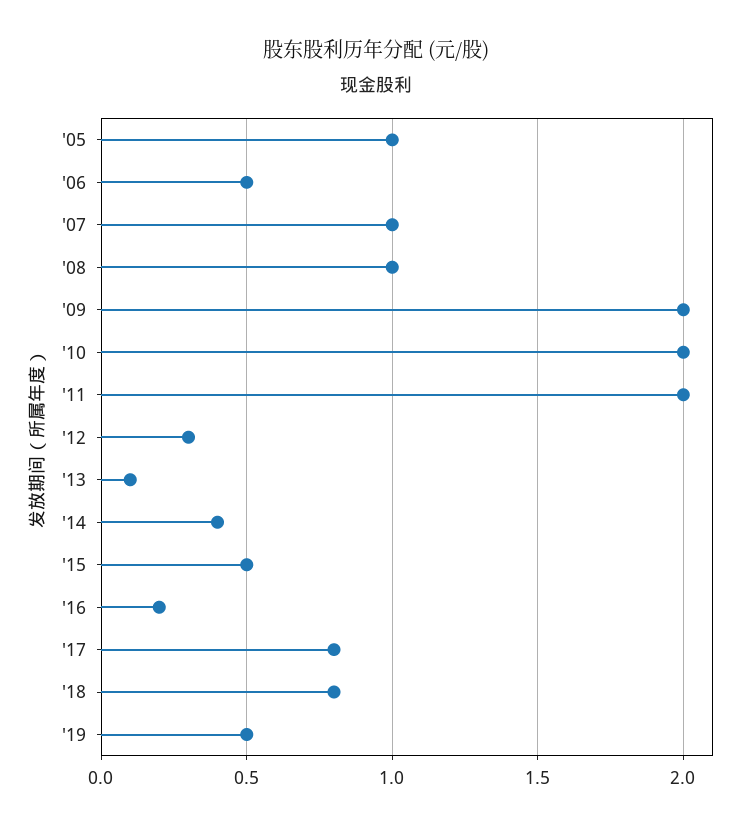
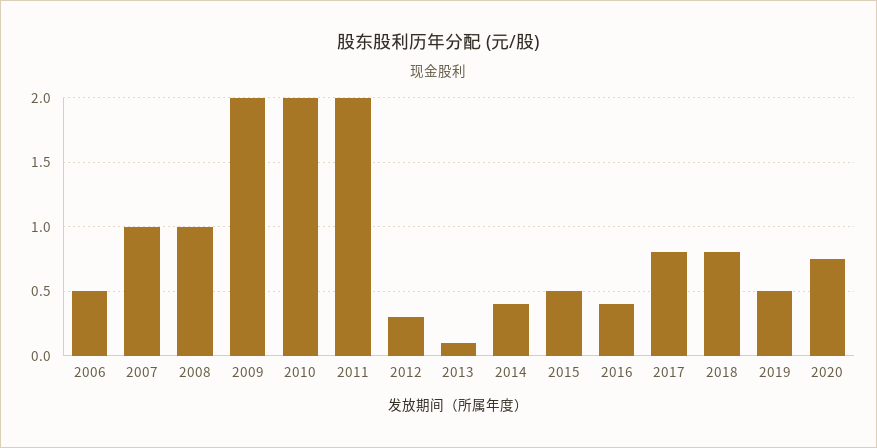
'05: 1 -> none
'16: 0.2 -> 0.4
2020: none -> 0.75

